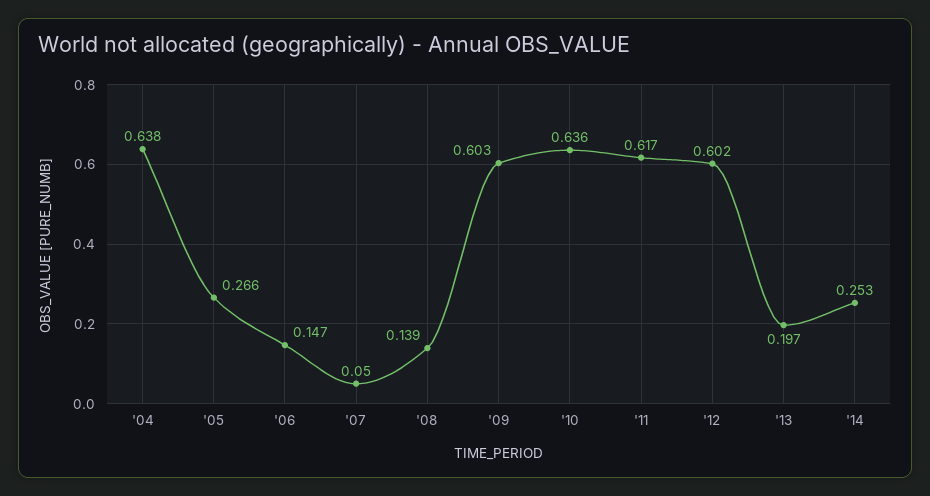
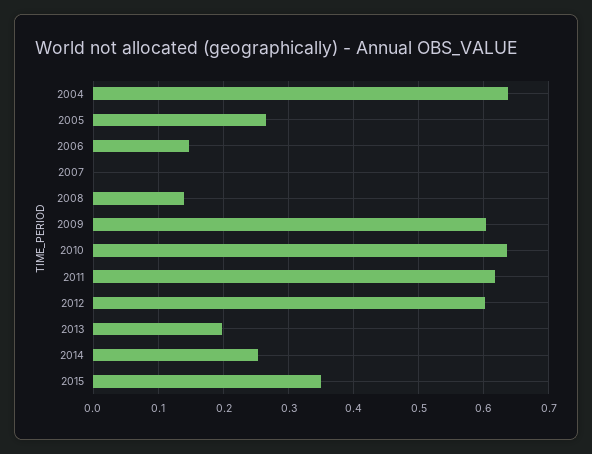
'07: 0.05 -> 0
2015: none -> 0.35

